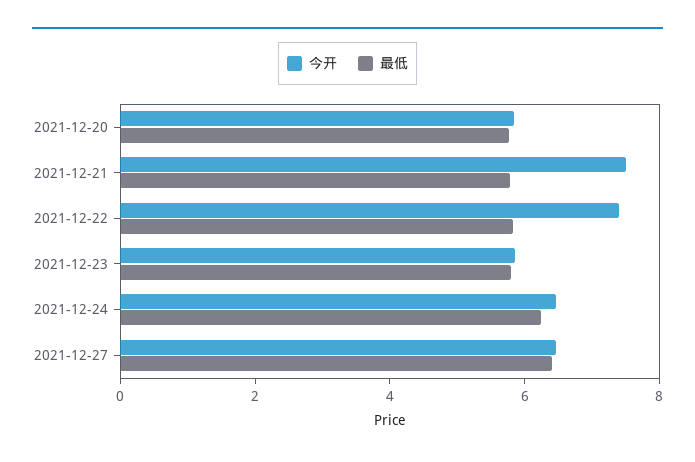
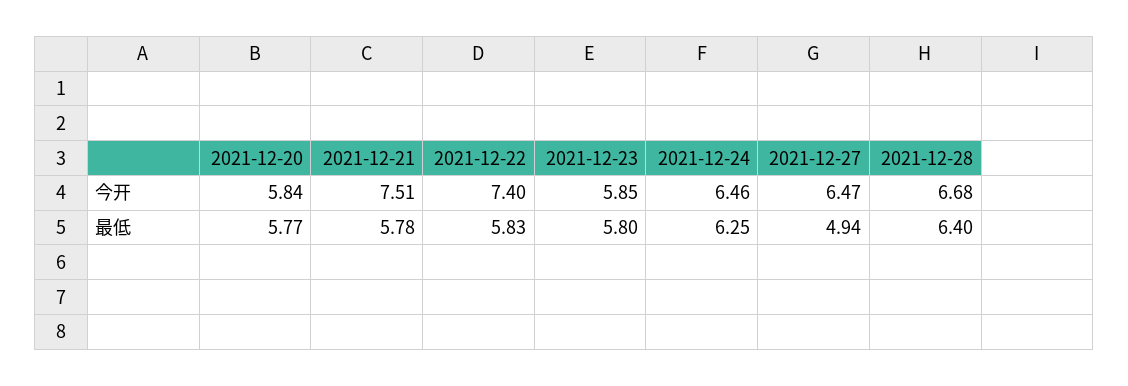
最低, 2021-12-27: 6.5 -> 4.94
今开, 2021-12-28: none -> 6.68
最低, 2021-12-28: none -> 6.4

